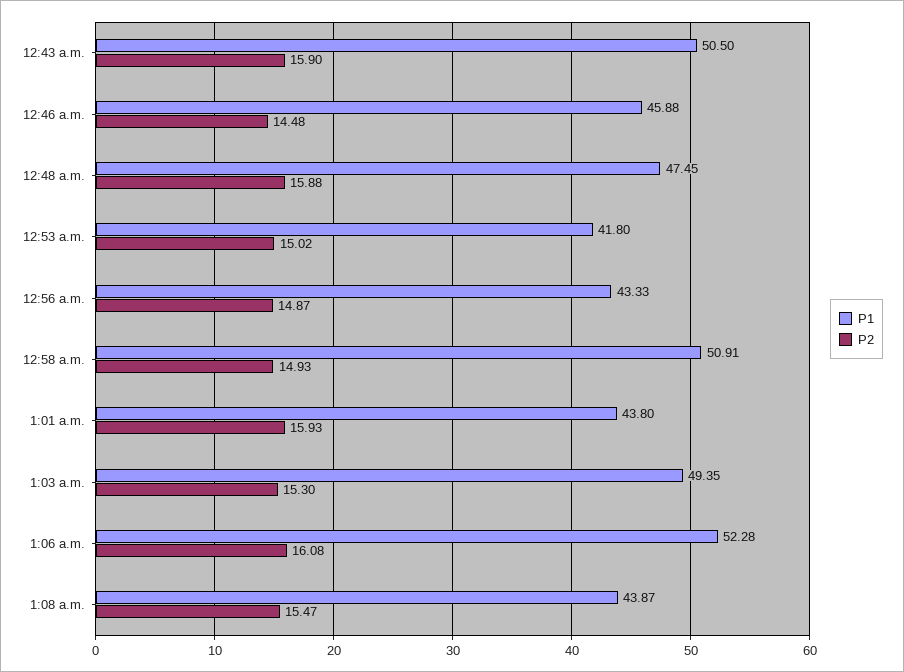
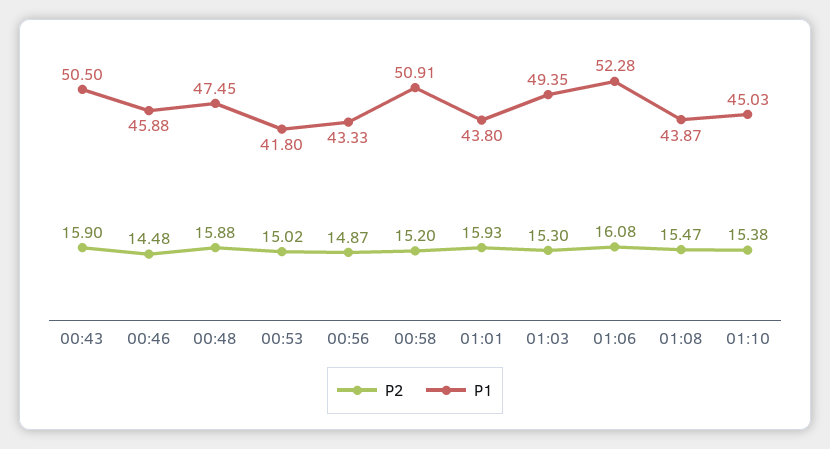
P2, 12:58 a.m.: 14.93 -> 15.2
P2, 01:10: none -> 15.38
P1, 01:10: none -> 45.03

